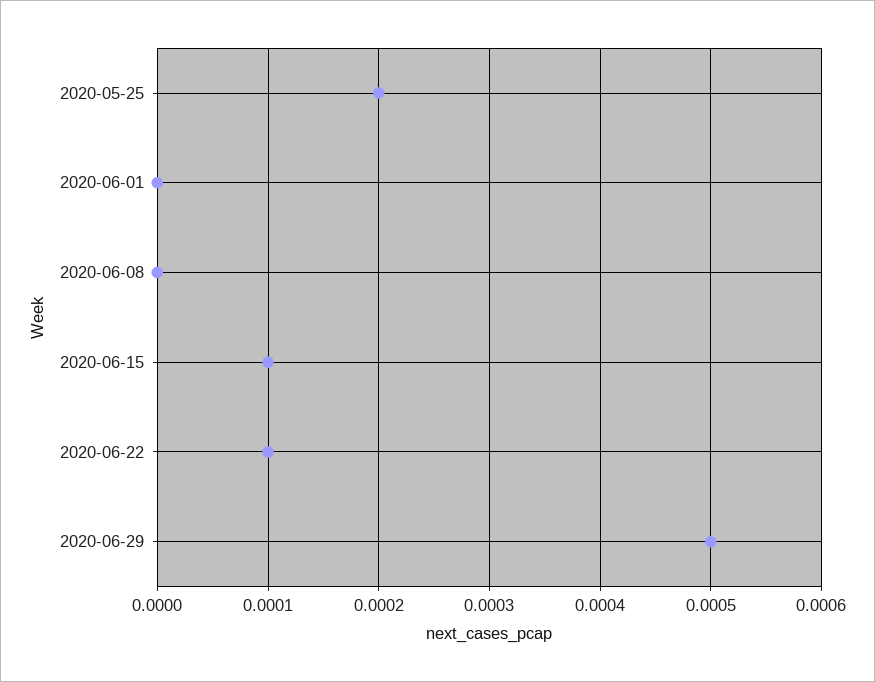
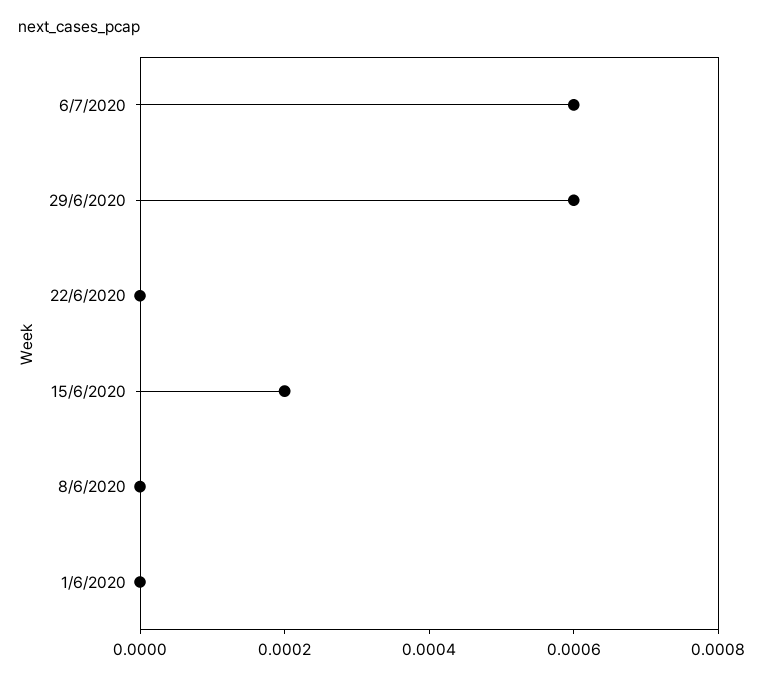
2020-05-25: 0.0002 -> none
2020-06-15: 0.0001 -> 0.0002
2020-06-22: 0.0001 -> 0
2020-06-29: 0.0005 -> 0.0006
6/7/2020: none -> 0.0006

